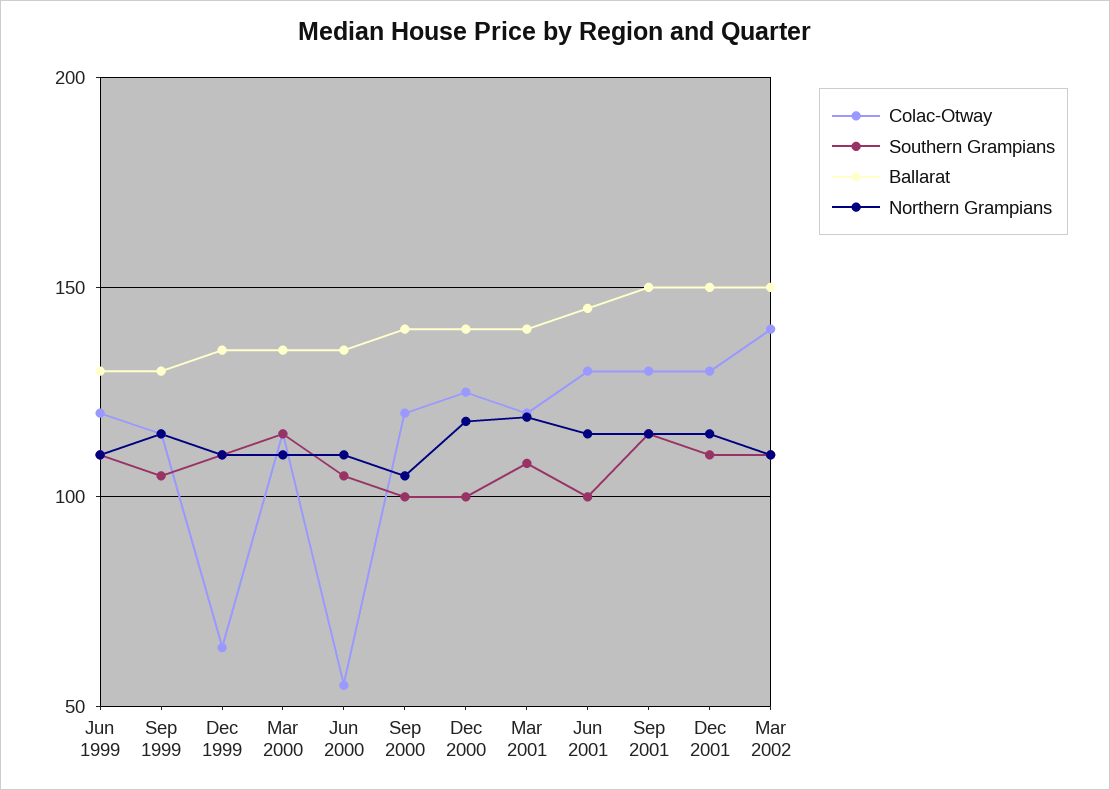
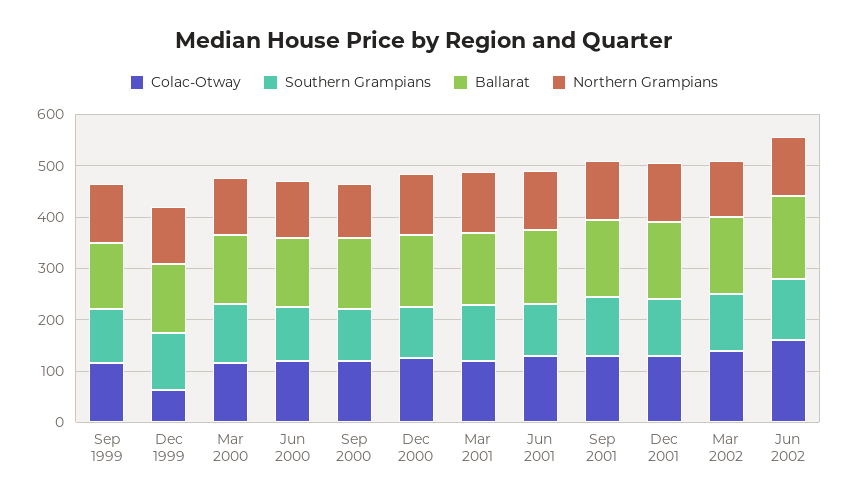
Colac-Otway, Jun 1999: 120 -> none
Southern Grampians, Jun 1999: 110 -> none
Ballarat, Jun 1999: 130 -> none
Northern Grampians, Jun 1999: 110 -> none
Colac-Otway, Jun 2000: 55 -> 120
Colac-Otway, Jun 2002: none -> 160
Southern Grampians, Jun 2002: none -> 120
Ballarat, Jun 2002: none -> 160
Northern Grampians, Jun 2002: none -> 120

